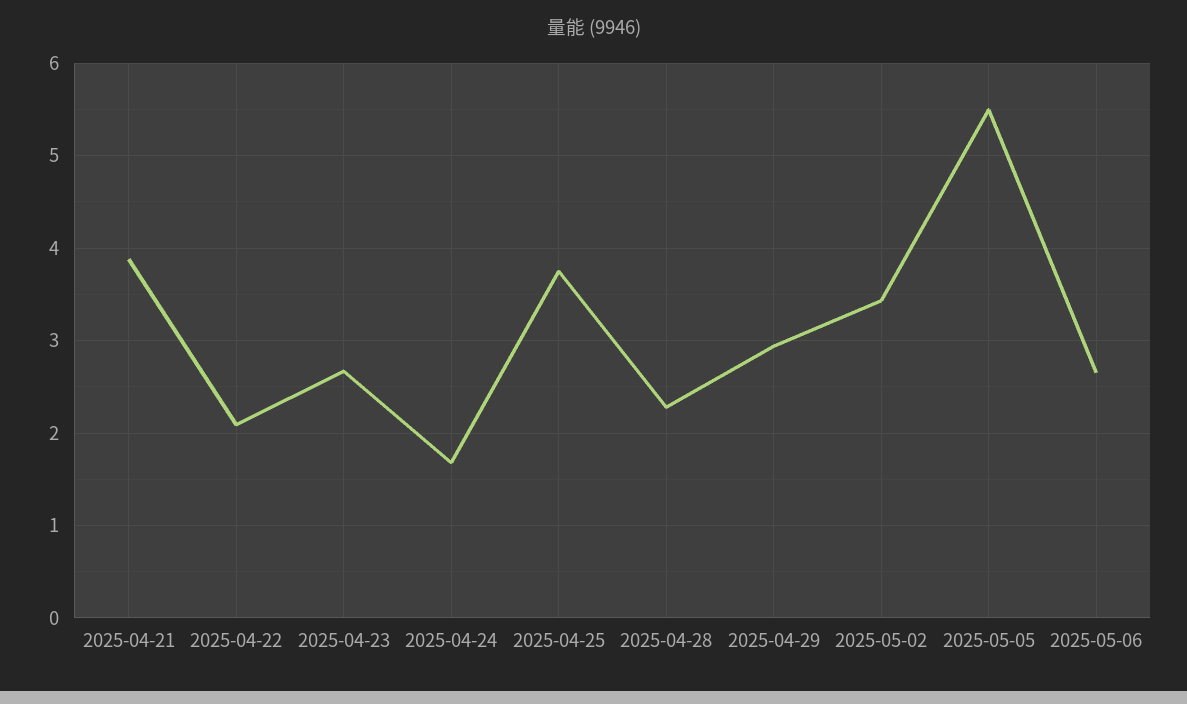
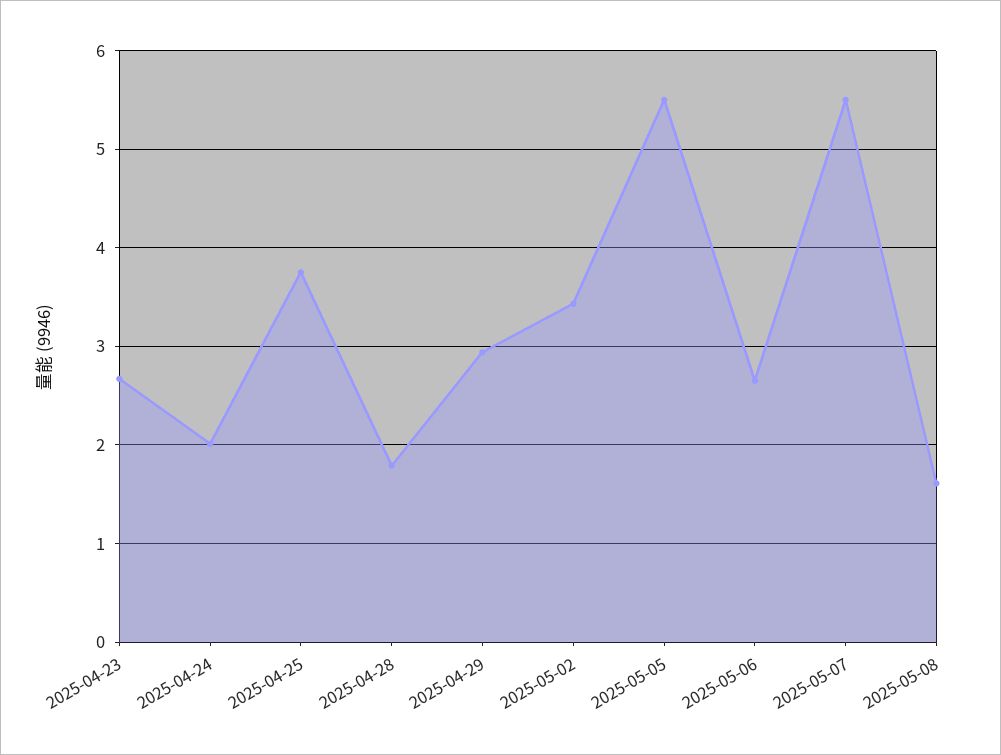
2025-04-21: 3.9 -> none
2025-04-22: 2.1 -> none
2025-04-24: 1.7 -> 2
2025-04-28: 2.3 -> 1.8
2025-05-07: none -> 5.5
2025-05-08: none -> 1.6

